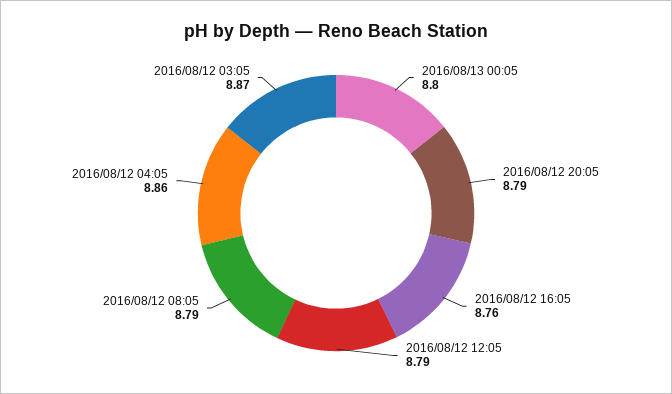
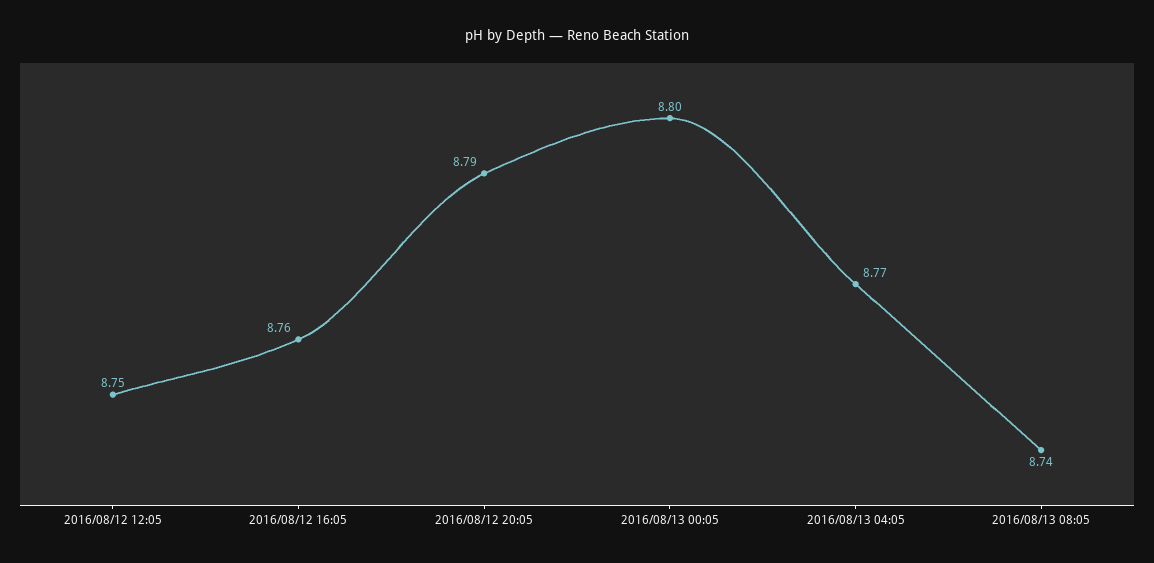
2016/08/12 12:05: 8.79 -> 8.75
2016/08/12 08:05: 8.79 -> none
2016/08/12 04:05: 8.86 -> none
2016/08/12 03:05: 8.87 -> none
2016/08/13 04:05: none -> 8.77
2016/08/13 08:05: none -> 8.74

